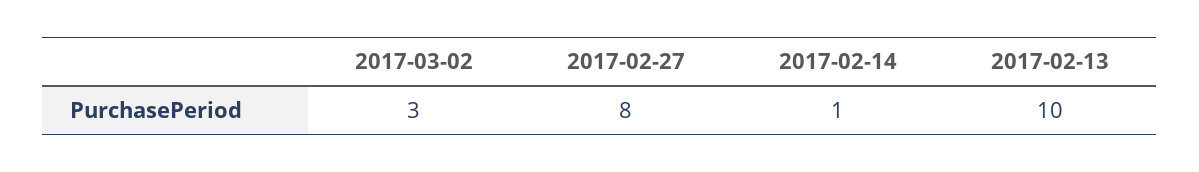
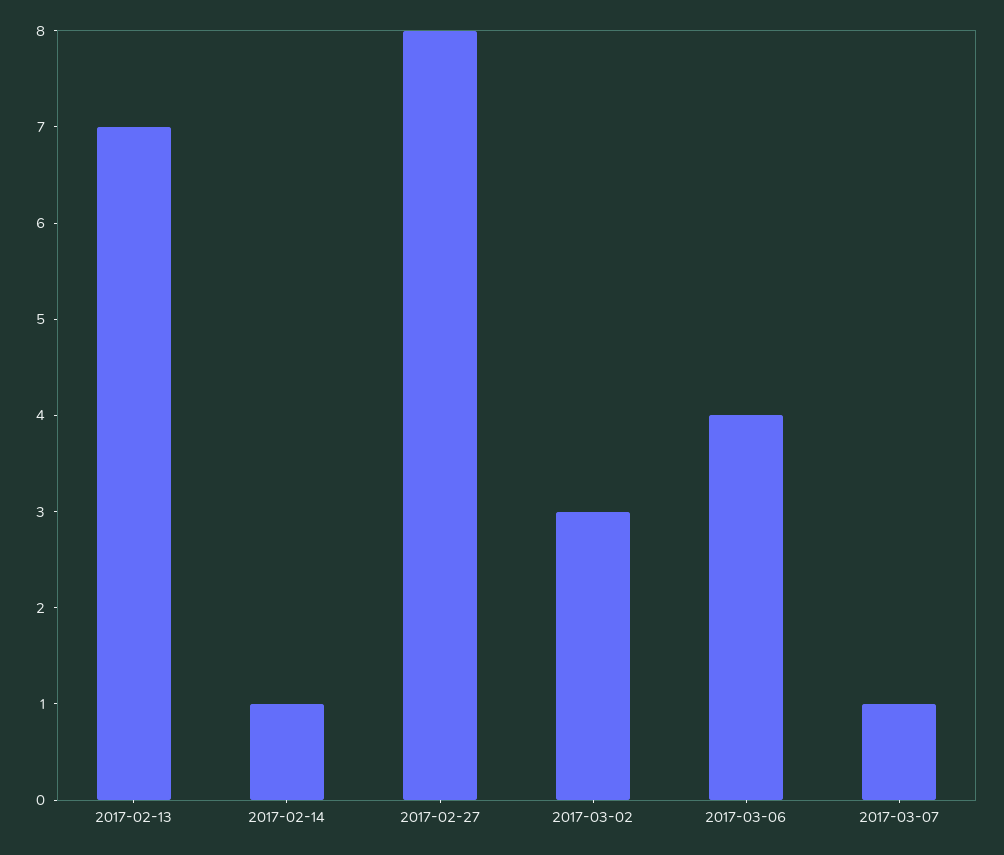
2017-02-13: 10 -> 7
2017-03-06: none -> 4
2017-03-07: none -> 1

